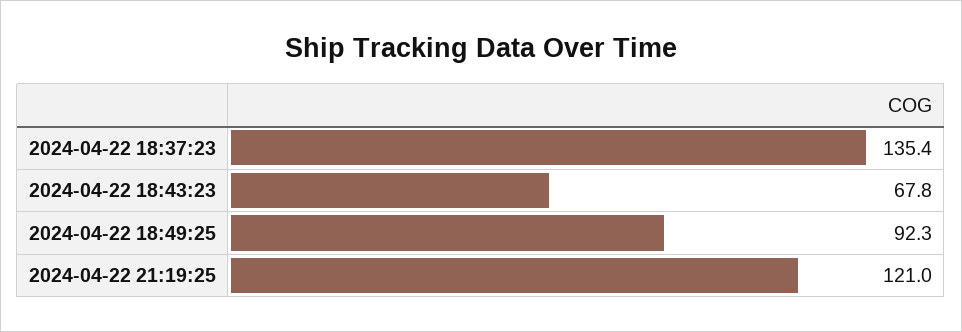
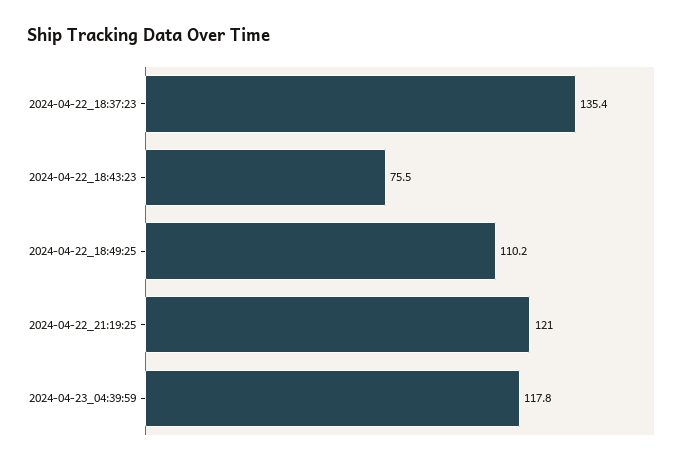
2024-04-22 18:43:23: 67.8 -> 75.5
2024-04-22 18:49:25: 92.3 -> 110.2
2024-04-23_04:39:59: none -> 117.8

